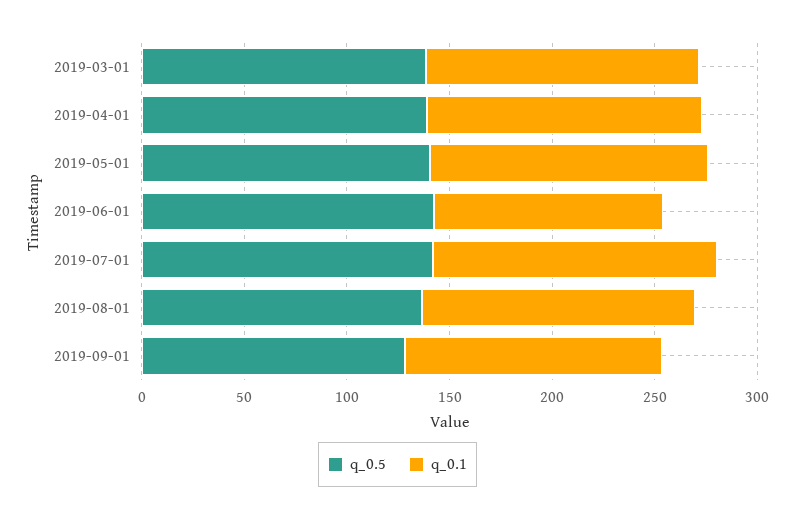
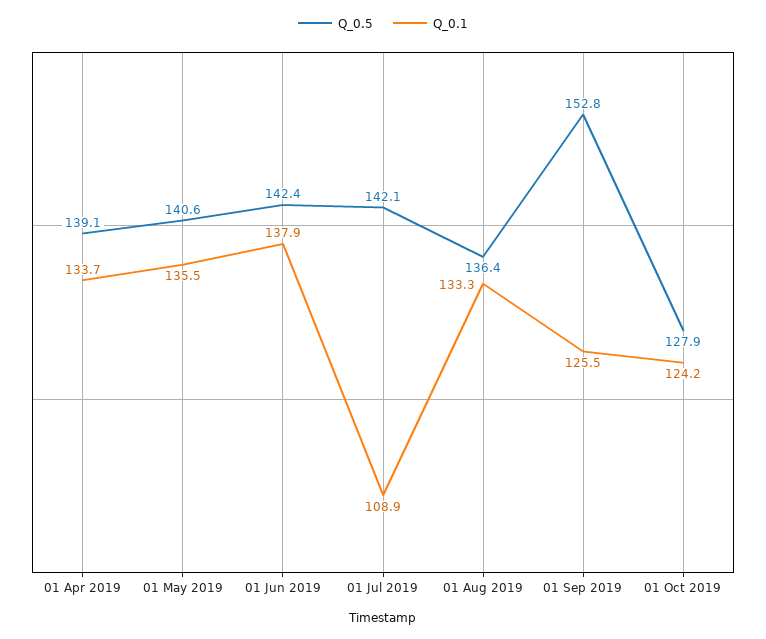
q_0.5, 2019-03-01: 140 -> none
q_0.1, 2019-03-01: 130 -> none
q_0.1, 2019-06-01: 110 -> 137.9
q_0.1, 2019-07-01: 140 -> 108.9
q_0.5, 2019-09-01: 130 -> 152.8
q_0.5, 01 Oct 2019: none -> 127.9
q_0.1, 01 Oct 2019: none -> 124.2

